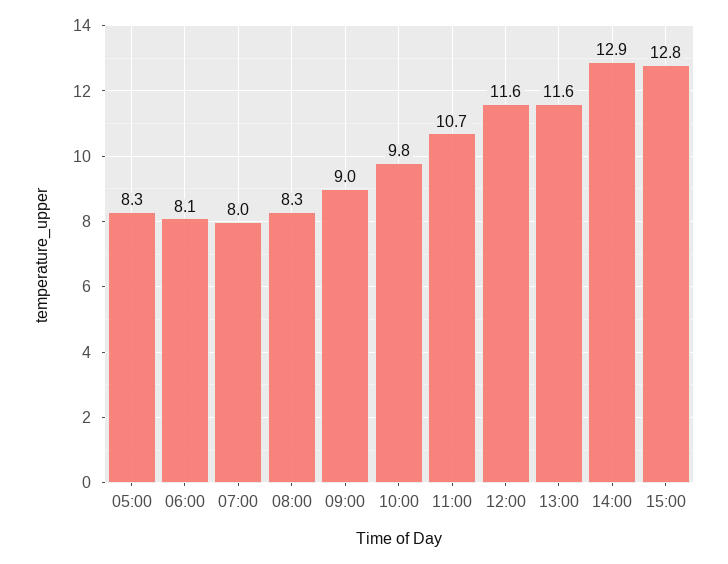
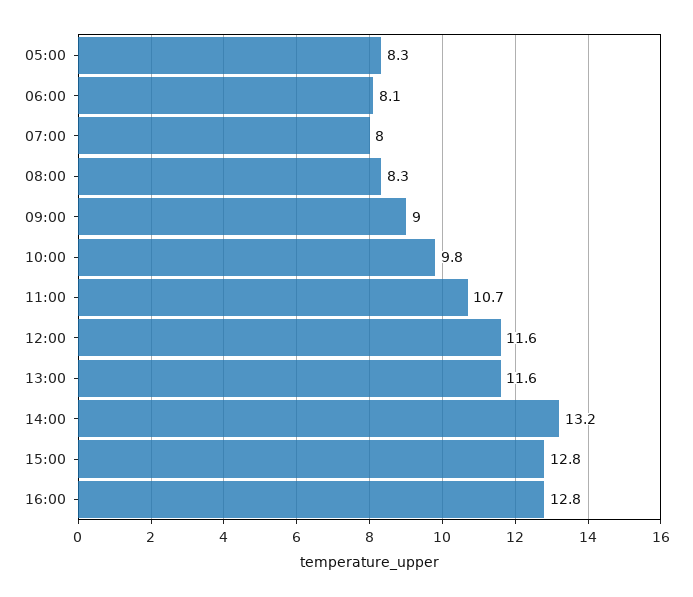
14:00: 12.9 -> 13.2
16:00: none -> 12.8

